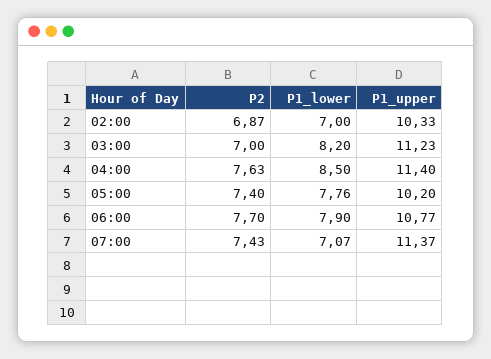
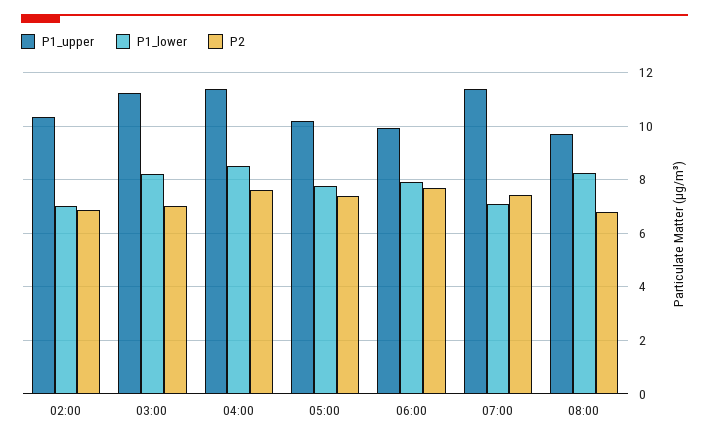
P1_upper, 06:00: 10.77 -> 10
P1_upper, 08:00: none -> 9.75
P1_lower, 08:00: none -> 8.25
P2, 08:00: none -> 6.75

